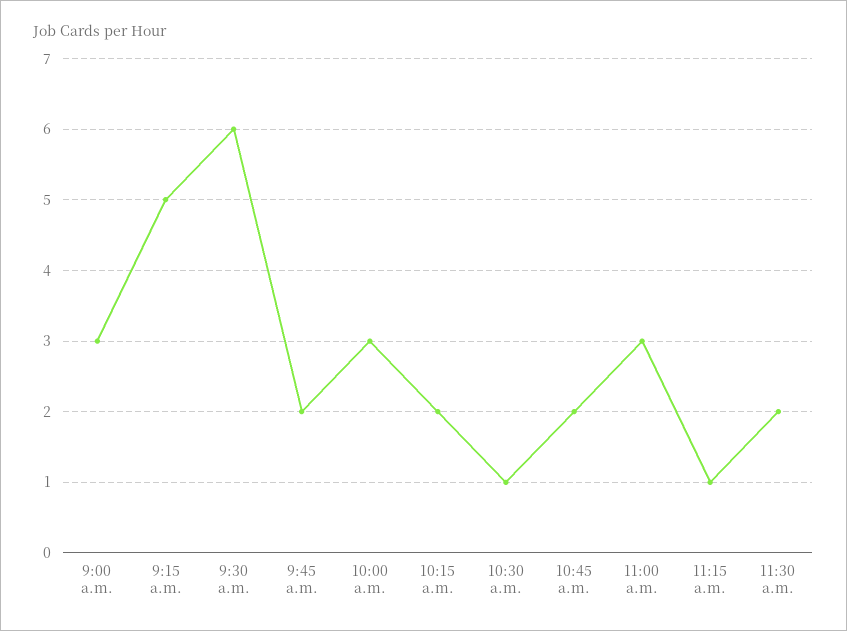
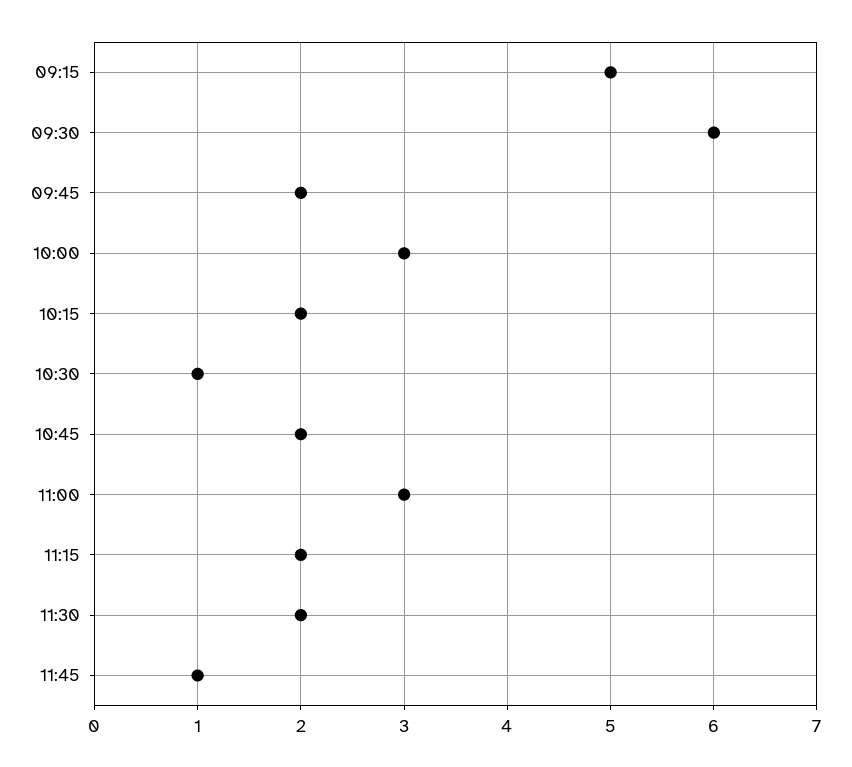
9:00 a.m.: 3 -> none
11:15 a.m.: 1 -> 2
11:45: none -> 1

